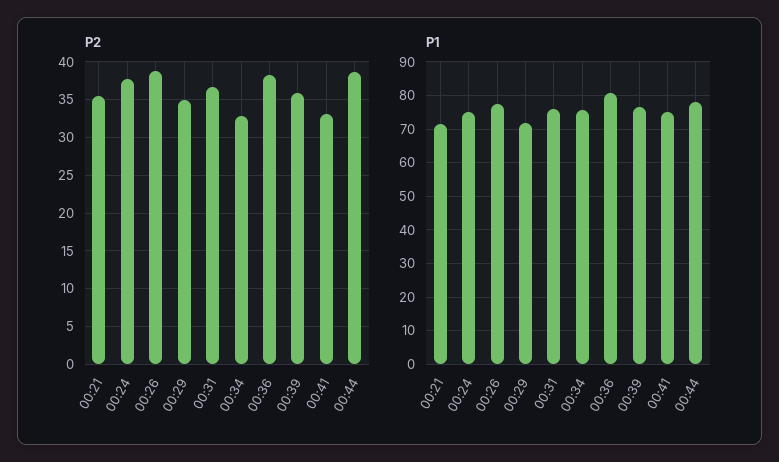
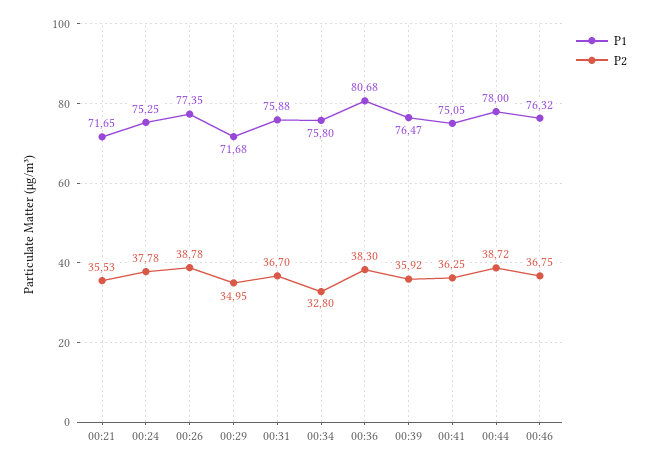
P2, 00:41: 33 -> 36.25
P1, 00:46: none -> 76.32
P2, 00:46: none -> 36.75

